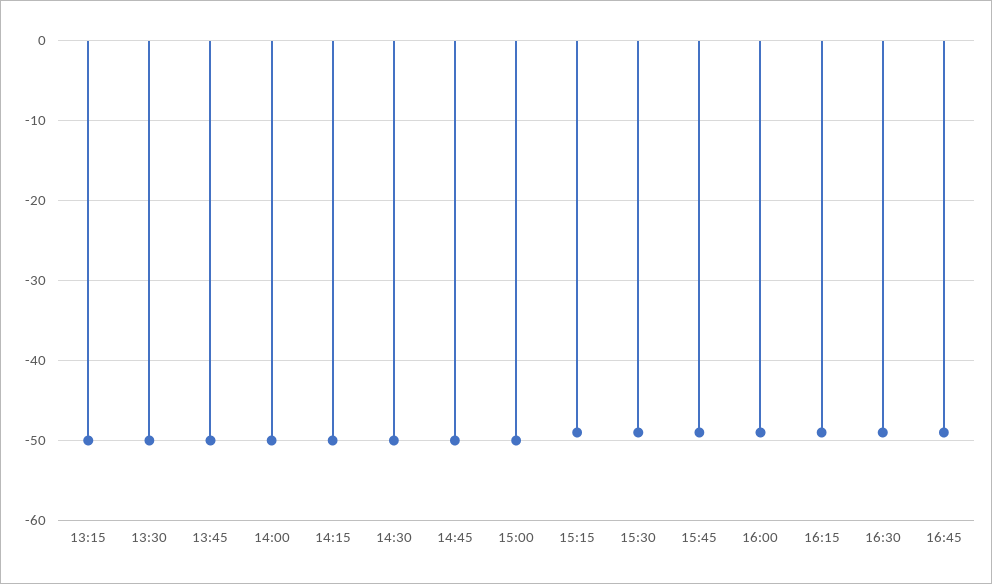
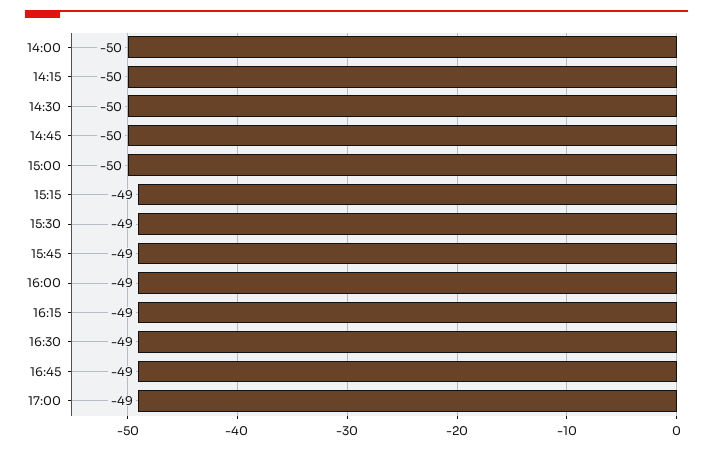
13:15: -50 -> none
13:30: -50 -> none
13:45: -50 -> none
17:00: none -> -49

